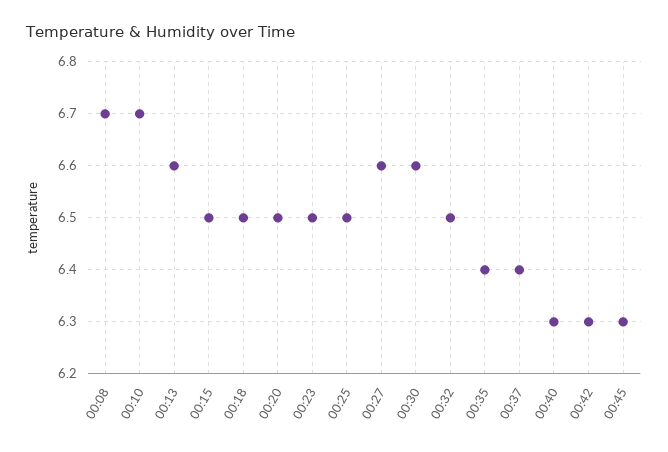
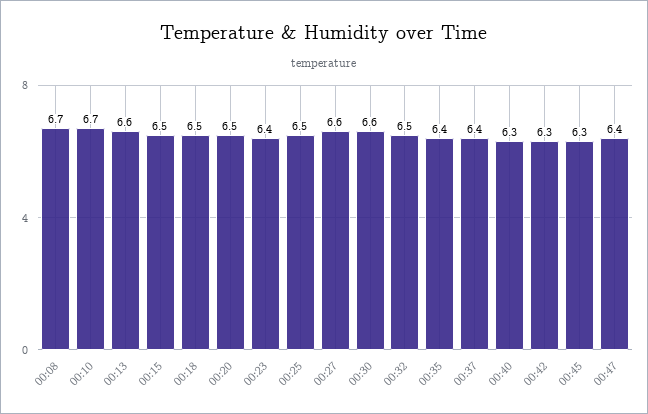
00:23: 6.5 -> 6.4
00:47: none -> 6.4

